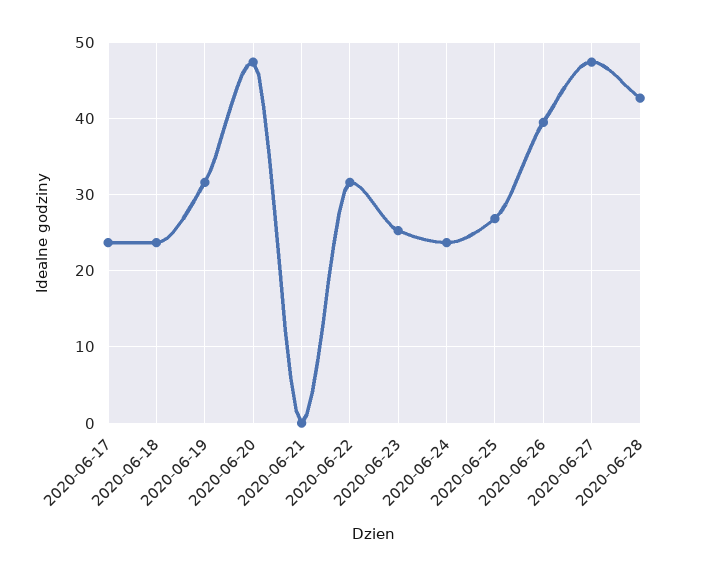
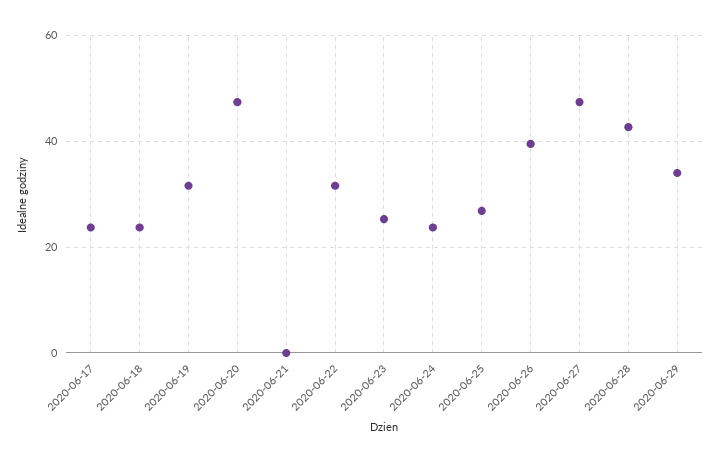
2020-06-29: none -> 34

